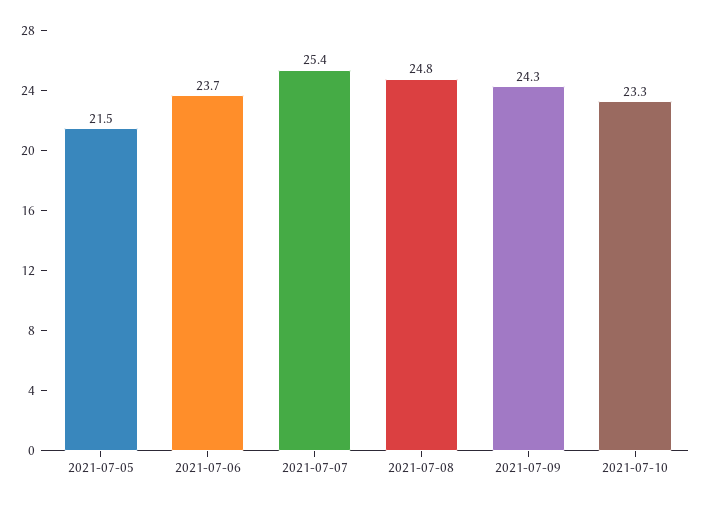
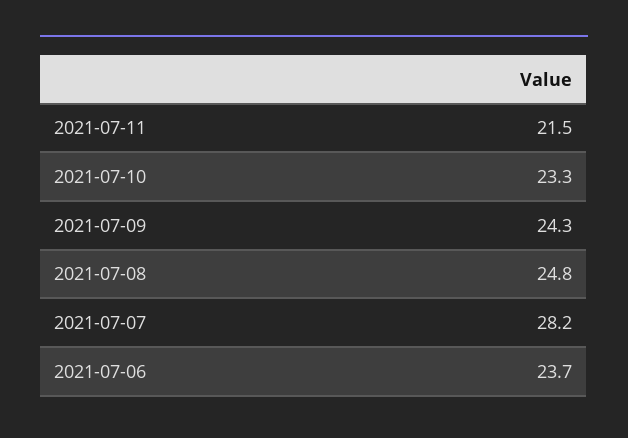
2021-07-05: 21.5 -> none
2021-07-07: 25.4 -> 28.2
2021-07-11: none -> 21.5

